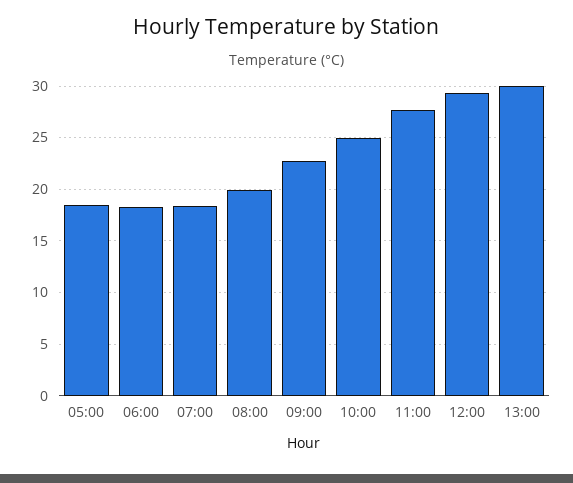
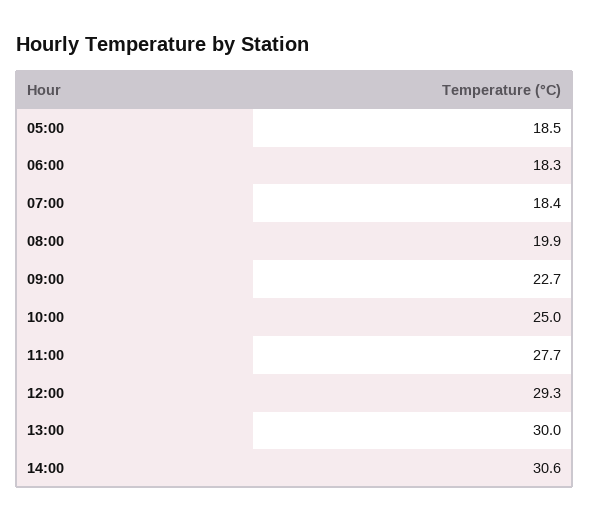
14:00: none -> 30.6

